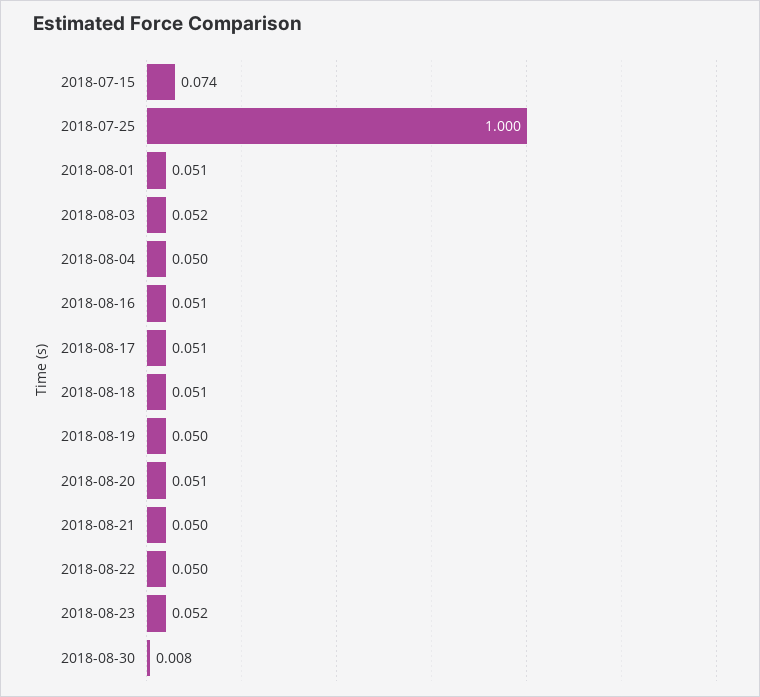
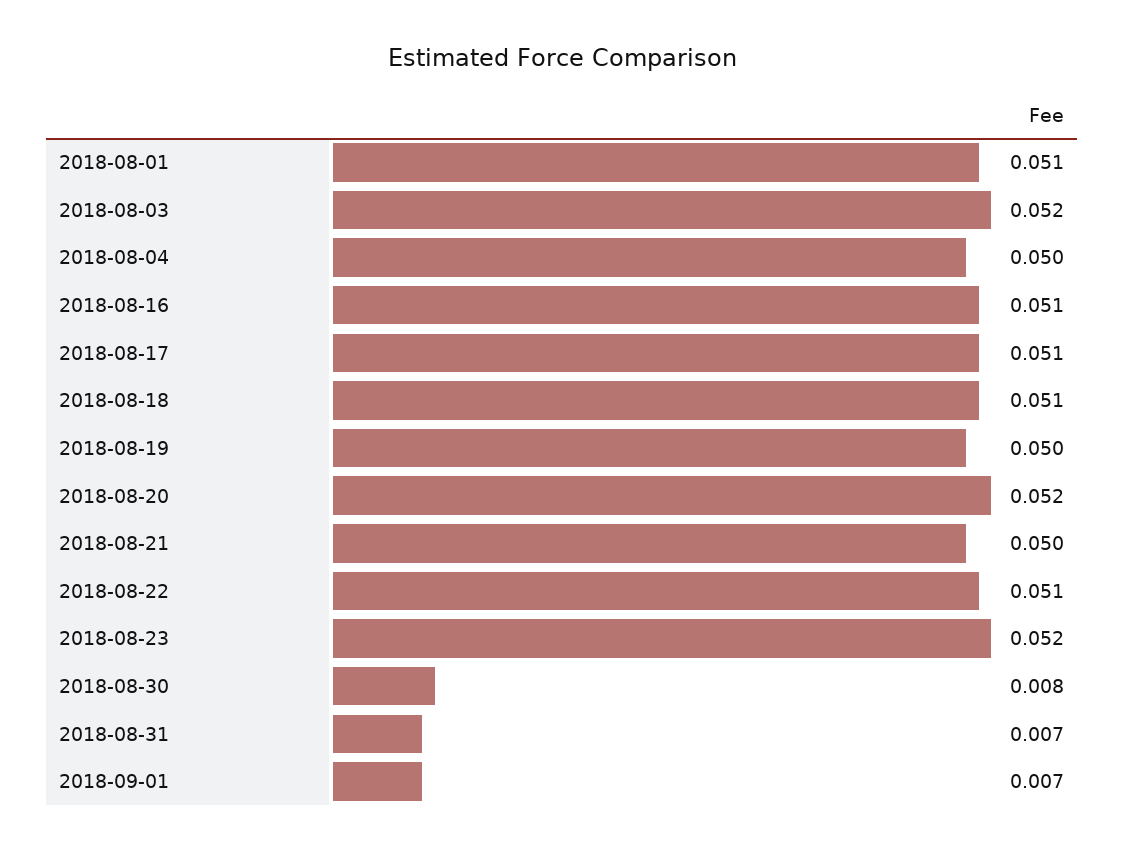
2018-07-15: 0.074 -> none
2018-07-25: 1 -> none
2018-08-20: 0.051 -> 0.052
2018-08-22: 0.05 -> 0.051
2018-08-31: none -> 0.007
2018-09-01: none -> 0.007

